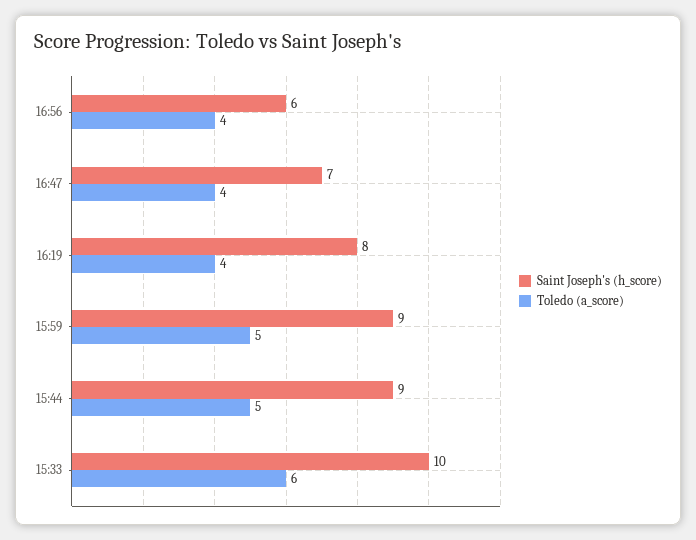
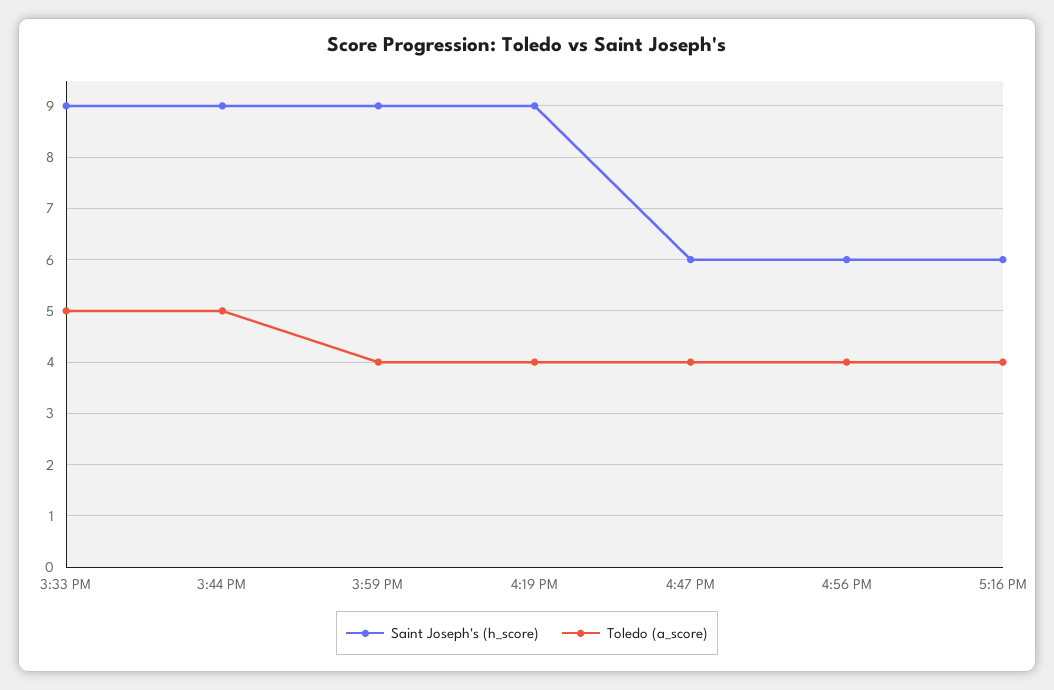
Saint Joseph's (h_score), 16:47: 7 -> 6
Saint Joseph's (h_score), 16:19: 8 -> 9
Toledo (a_score), 15:59: 5 -> 4
Saint Joseph's (h_score), 15:33: 10 -> 9
Toledo (a_score), 15:33: 6 -> 5
Saint Joseph's (h_score), 5:16 PM: none -> 6
Toledo (a_score), 5:16 PM: none -> 4

